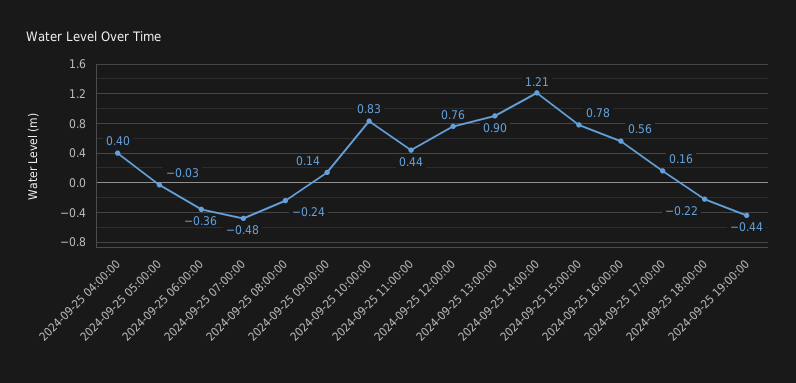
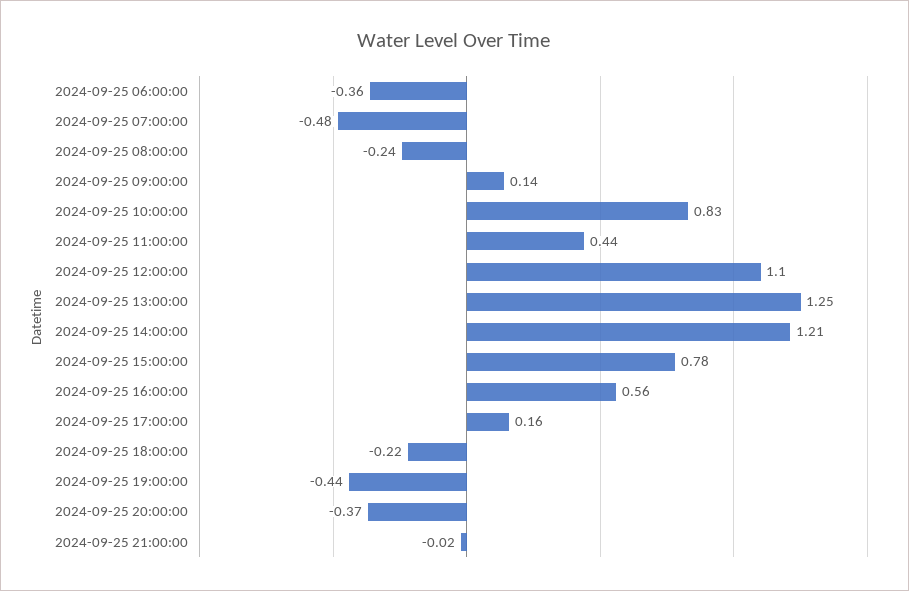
2024-09-25 04:00:00: 0.4 -> none
2024-09-25 05:00:00: -0.03 -> none
2024-09-25 12:00:00: 0.76 -> 1.1
2024-09-25 13:00:00: 0.9 -> 1.25
2024-09-25 20:00:00: none -> -0.37
2024-09-25 21:00:00: none -> -0.02

